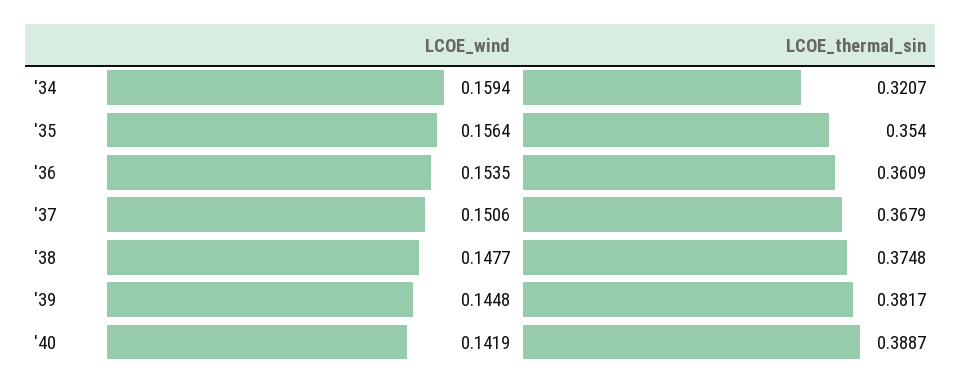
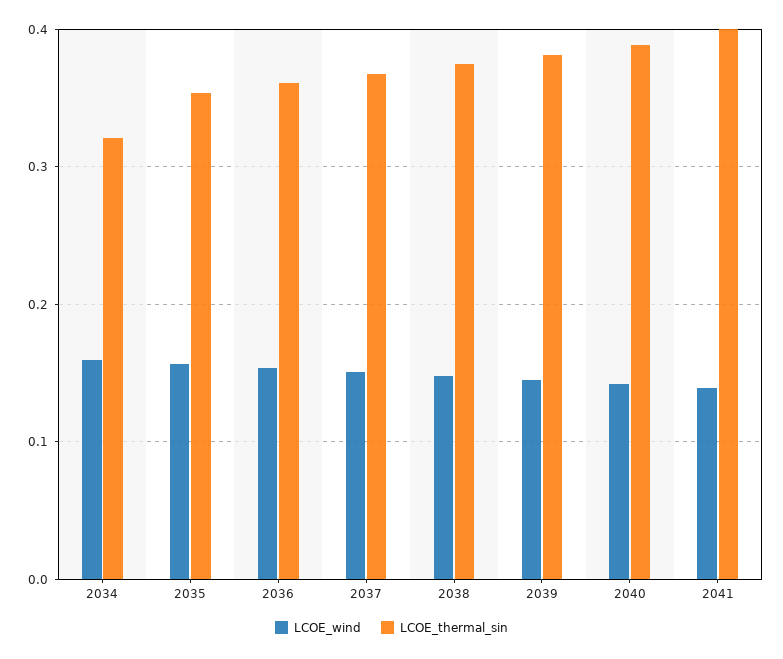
LCOE_wind, 2041: none -> 0.14
LCOE_thermal_sin, 2041: none -> 0.4

